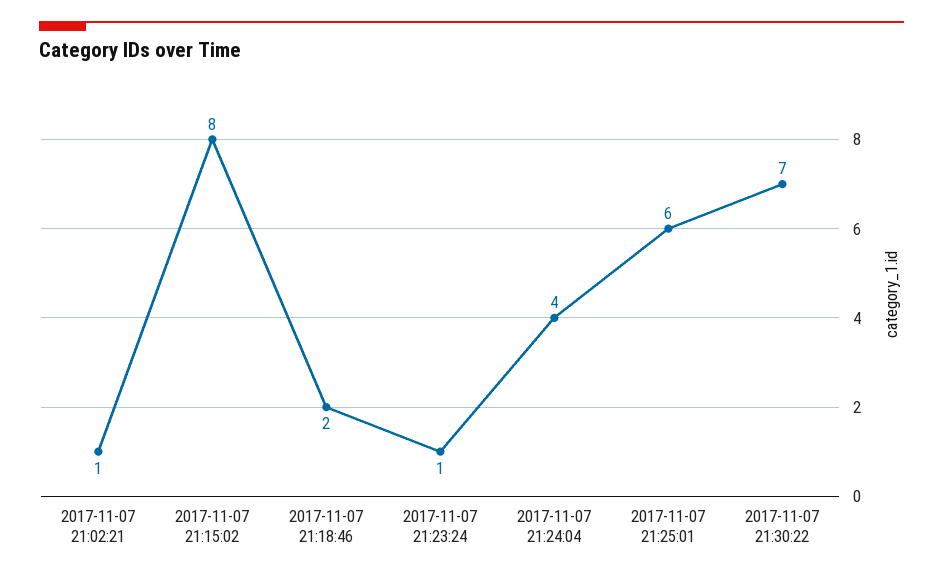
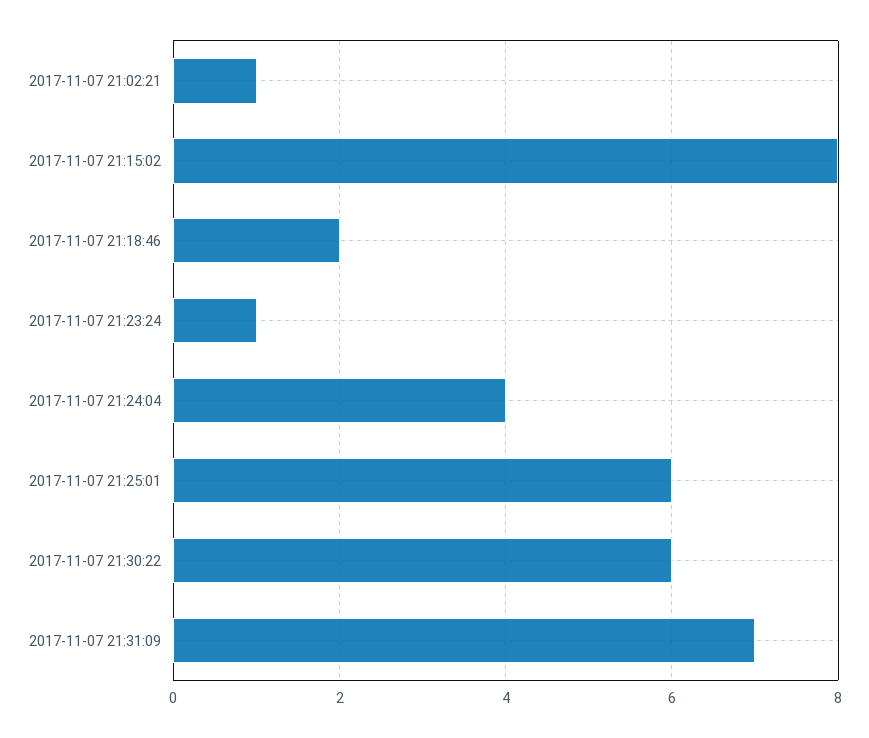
2017-11-07 21:30:22: 7 -> 6
2017-11-07 21:31:09: none -> 7

